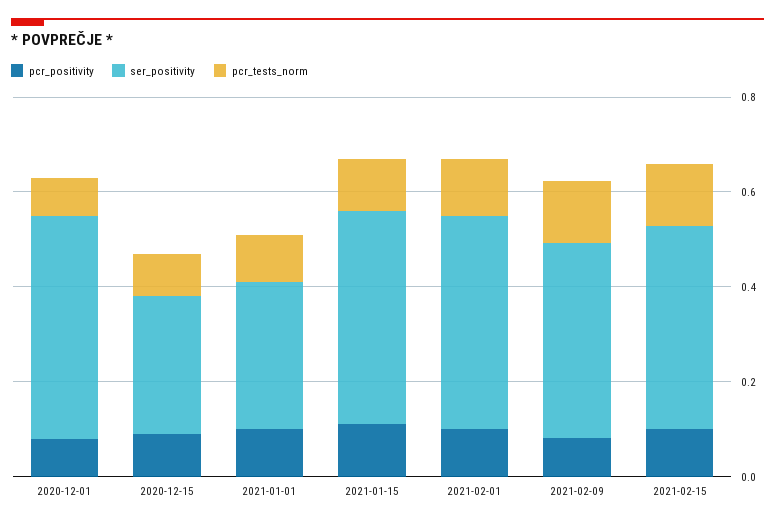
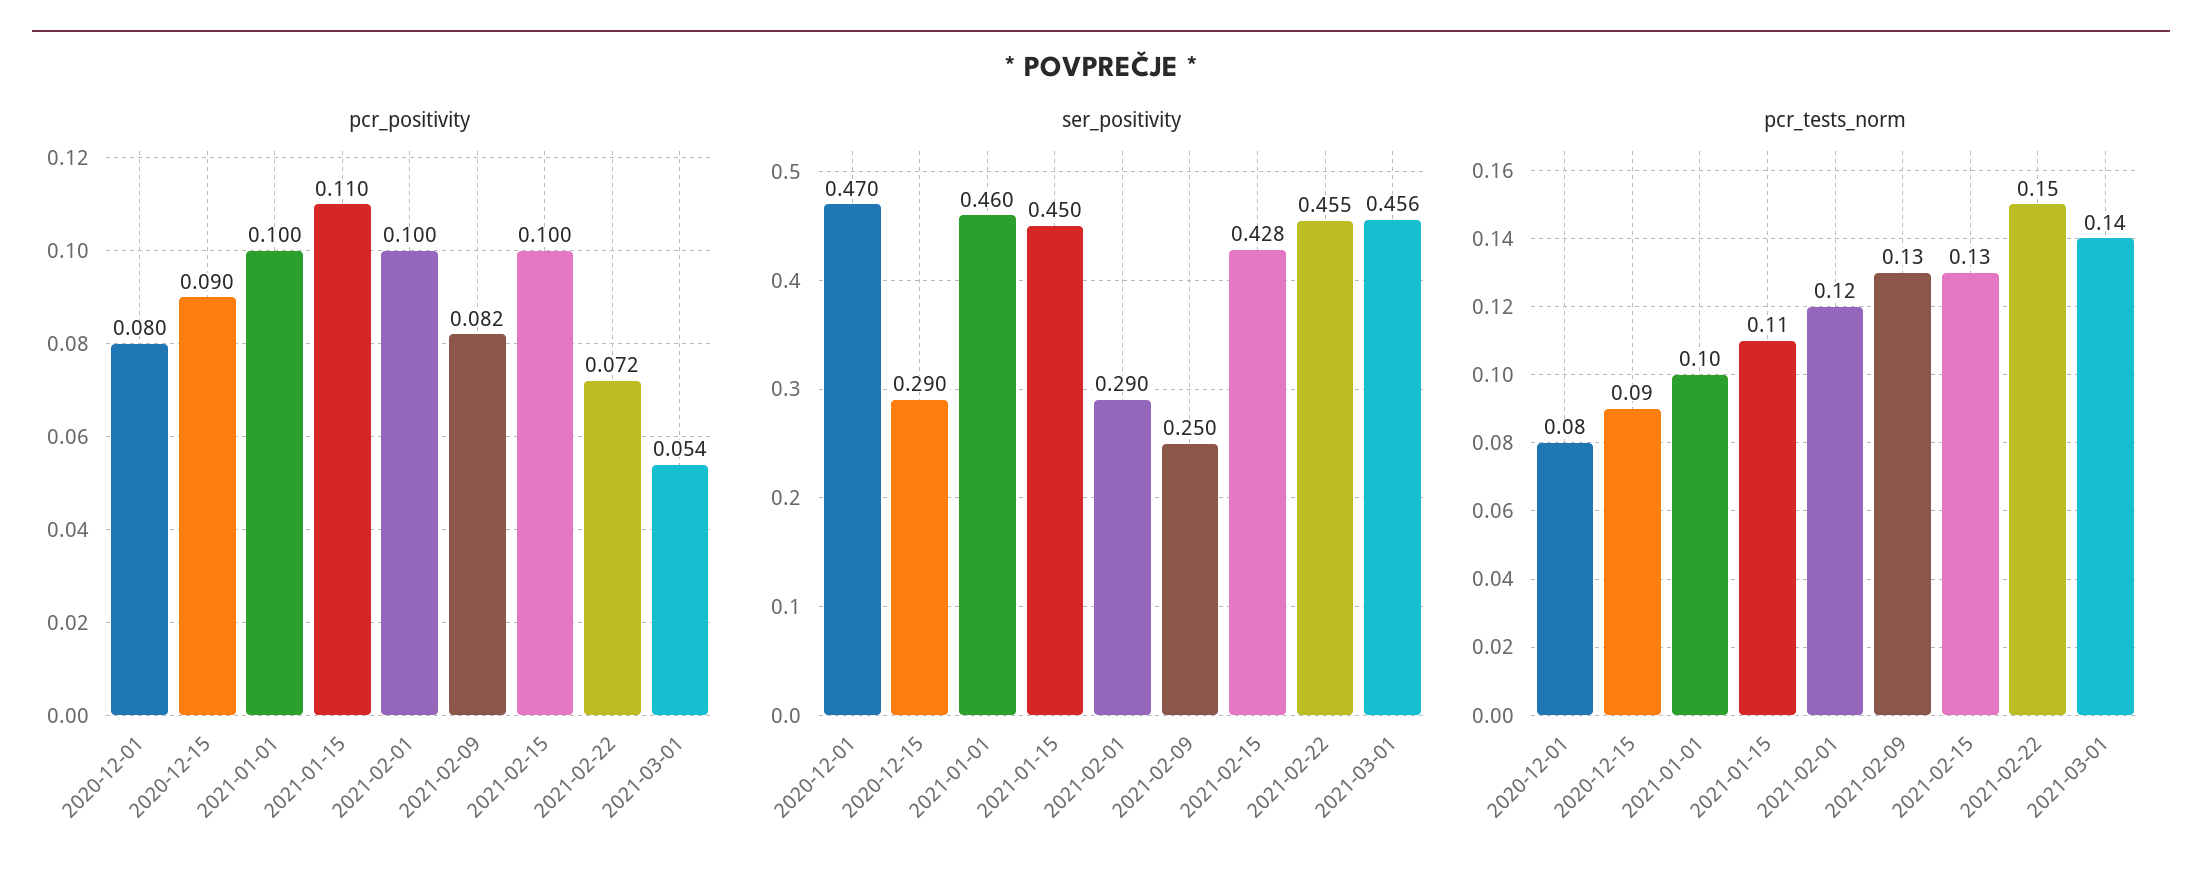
ser_positivity, 2021-01-01: 0.3 -> 0.46
ser_positivity, 2021-02-01: 0.45 -> 0.29
ser_positivity, 2021-02-09: 0.4 -> 0.25
pcr_positivity, 2021-02-22: none -> 0.072
pcr_positivity, 2021-03-01: none -> 0.054
ser_positivity, 2021-02-22: none -> 0.455
ser_positivity, 2021-03-01: none -> 0.456
pcr_tests_norm, 2021-02-22: none -> 0.15
pcr_tests_norm, 2021-03-01: none -> 0.14

